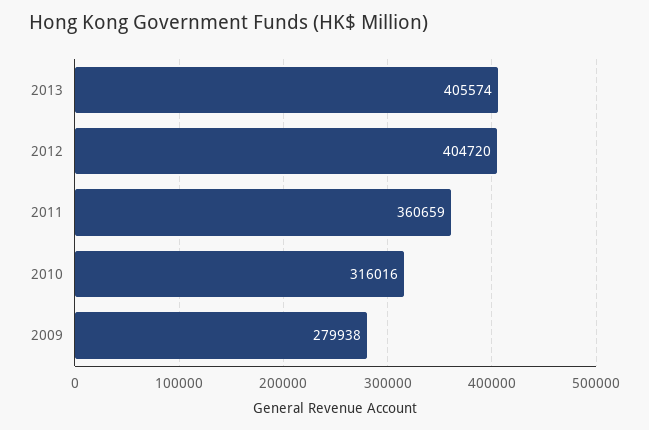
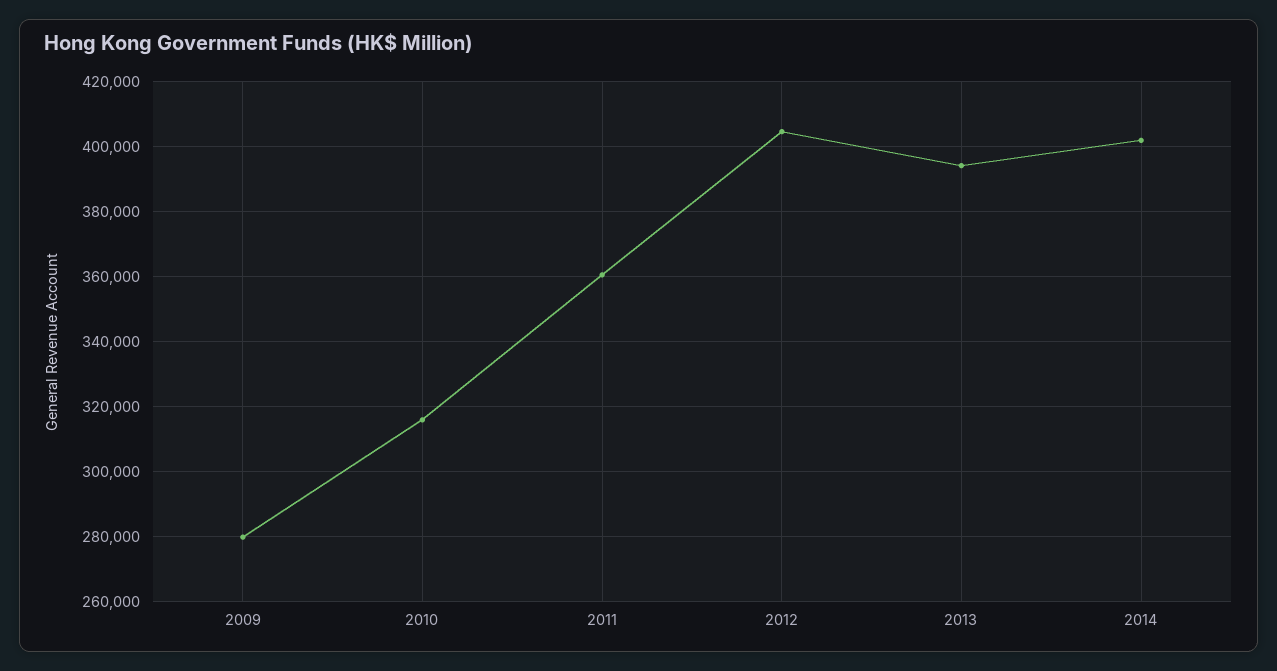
2013: 405574 -> 394000
2014: none -> 402000

